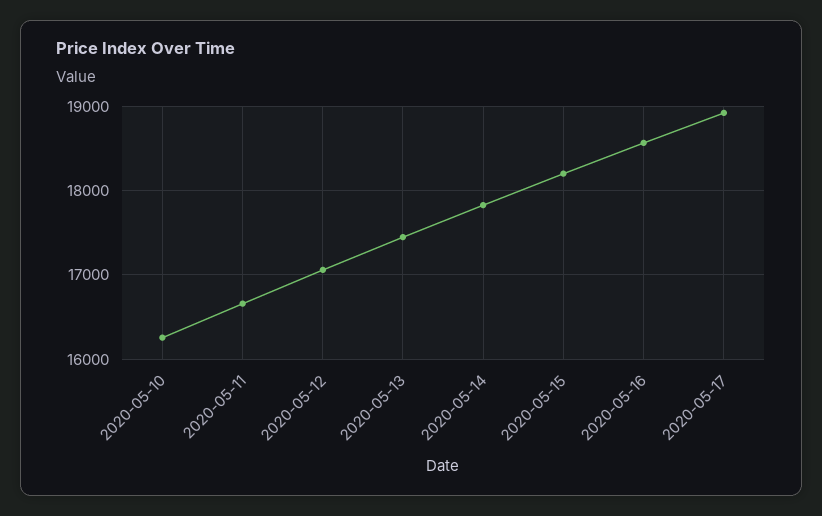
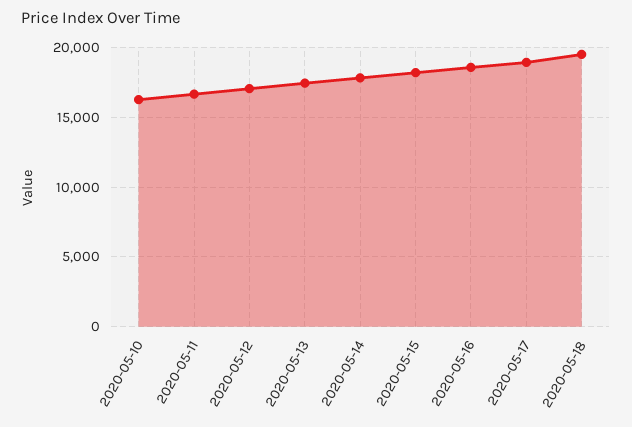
2020-05-18: none -> 19500

